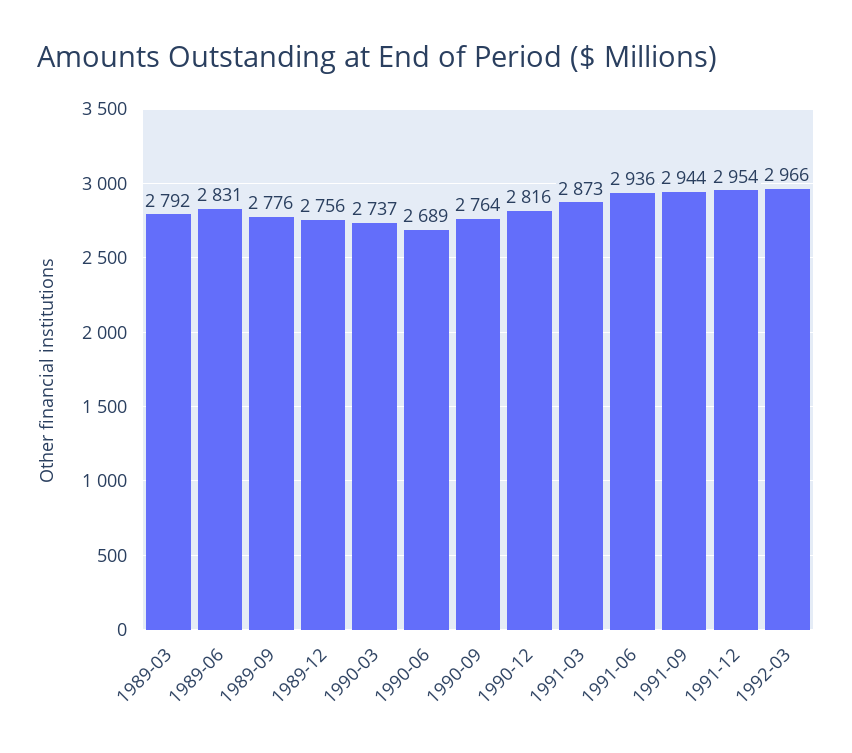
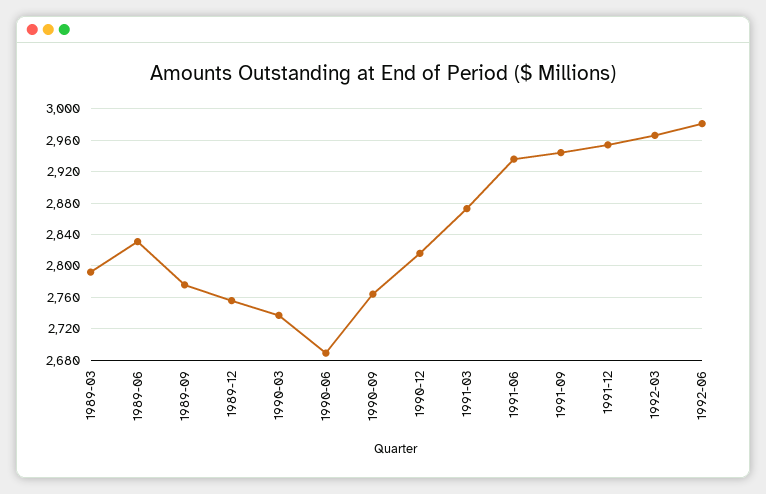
1992-06: none -> 2980

